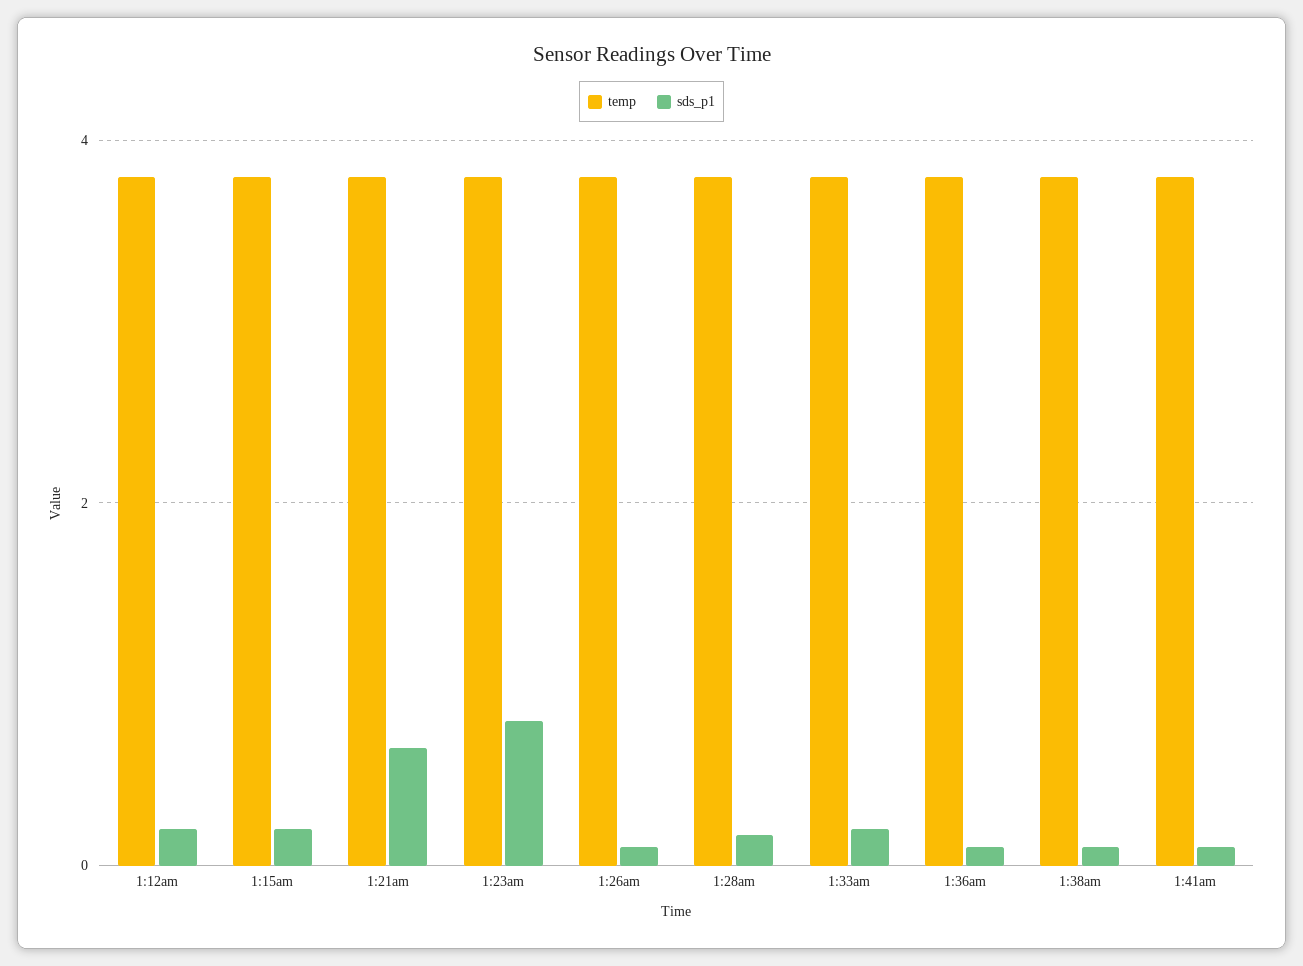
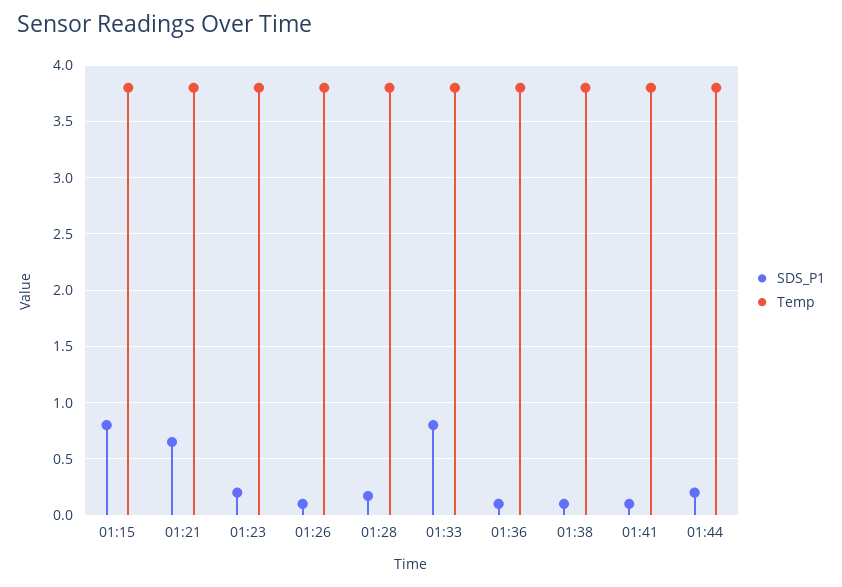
temp, 1:12am: 3.8 -> none
sds_p1, 1:12am: 0.2 -> none
sds_p1, 1:15am: 0.2 -> 0.8
sds_p1, 1:23am: 0.8 -> 0.2
sds_p1, 1:33am: 0.2 -> 0.8
sds_p1, 01:44: none -> 0.2
temp, 01:44: none -> 3.8

